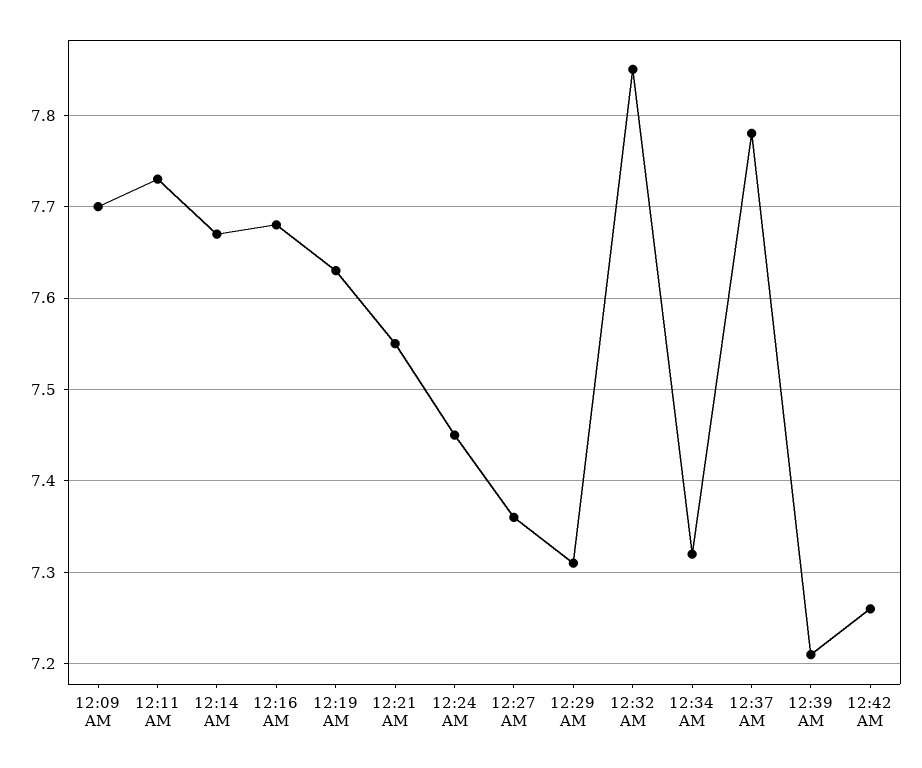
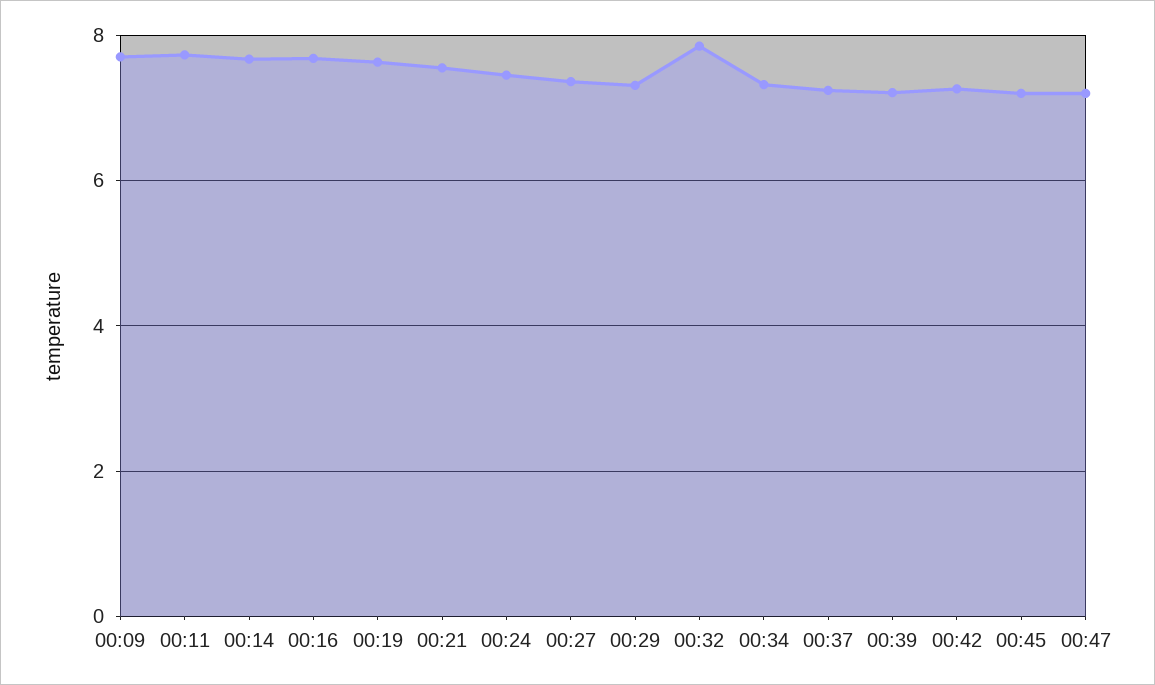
12:37 AM: 7.78 -> 7.2
00:45: none -> 7.2
00:47: none -> 7.2

